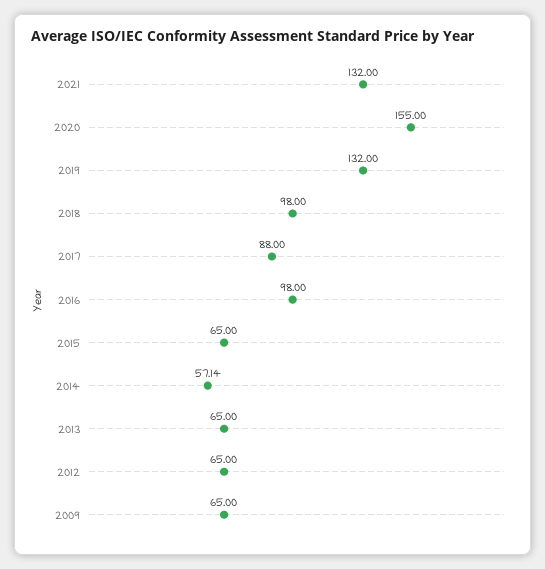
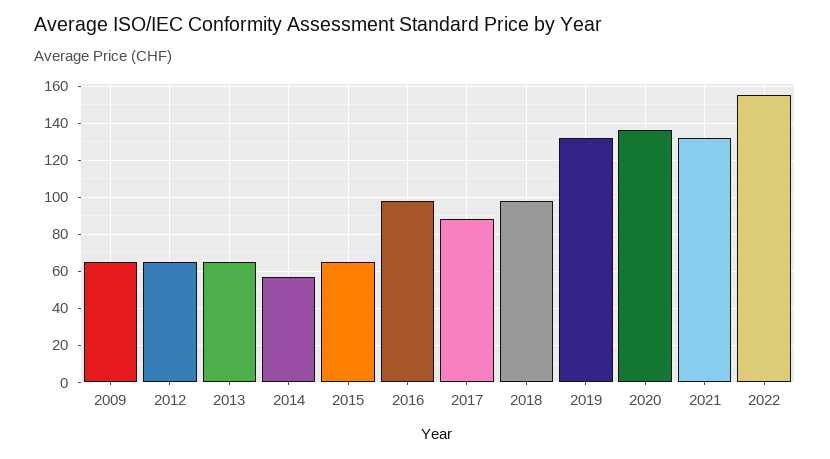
2020: 155 -> 135
2022: none -> 155

